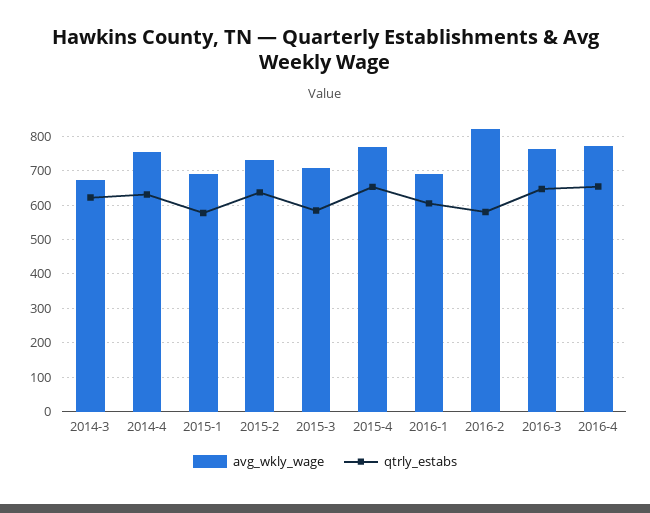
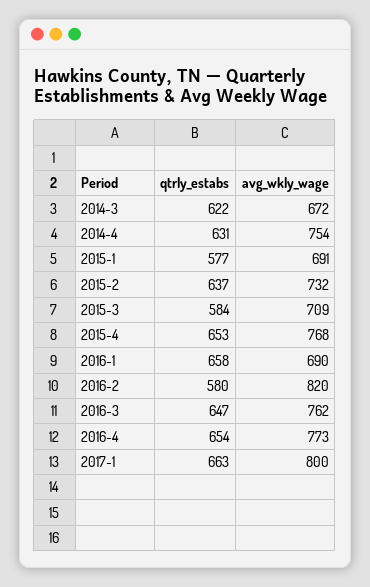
qtrly_estabs, 2016-1: 600 -> 658
qtrly_estabs, 2017-1: none -> 663
avg_wkly_wage, 2017-1: none -> 800

